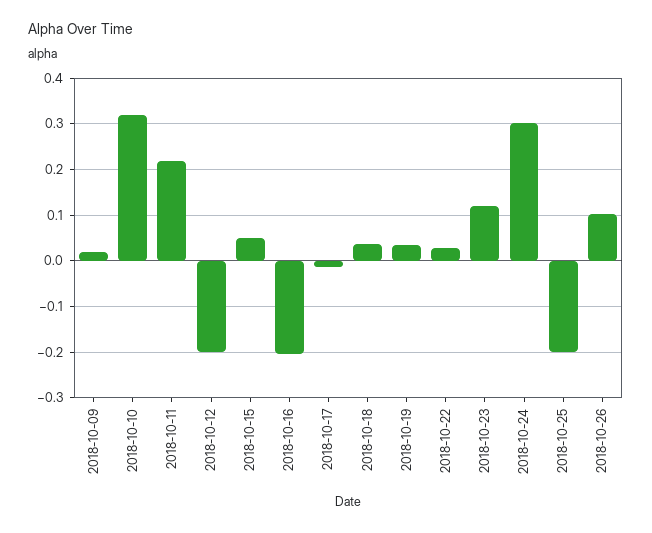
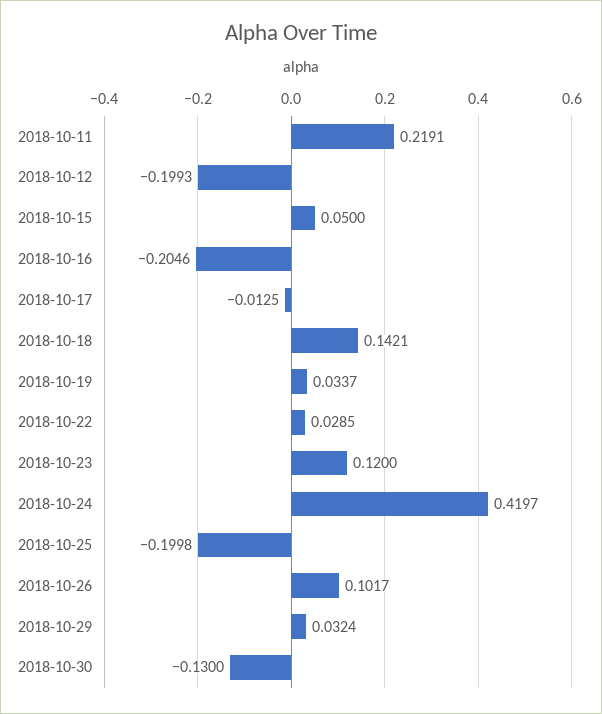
2018-10-09: 0.02 -> none
2018-10-10: 0.32 -> none
2018-10-18: 0.04 -> 0.1421
2018-10-24: 0.3 -> 0.4197
2018-10-29: none -> 0.0324
2018-10-30: none -> -0.13

